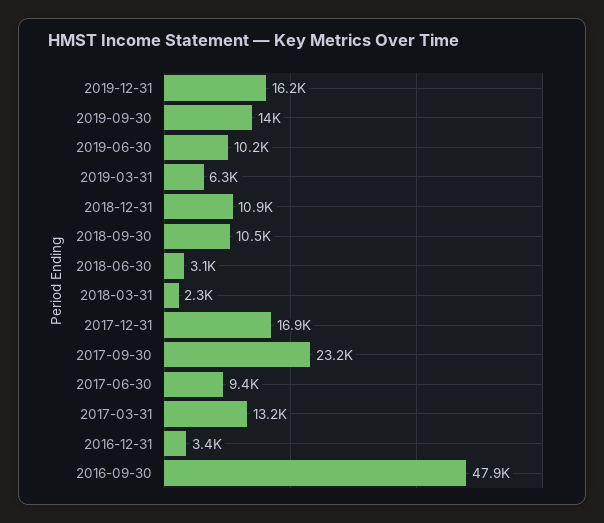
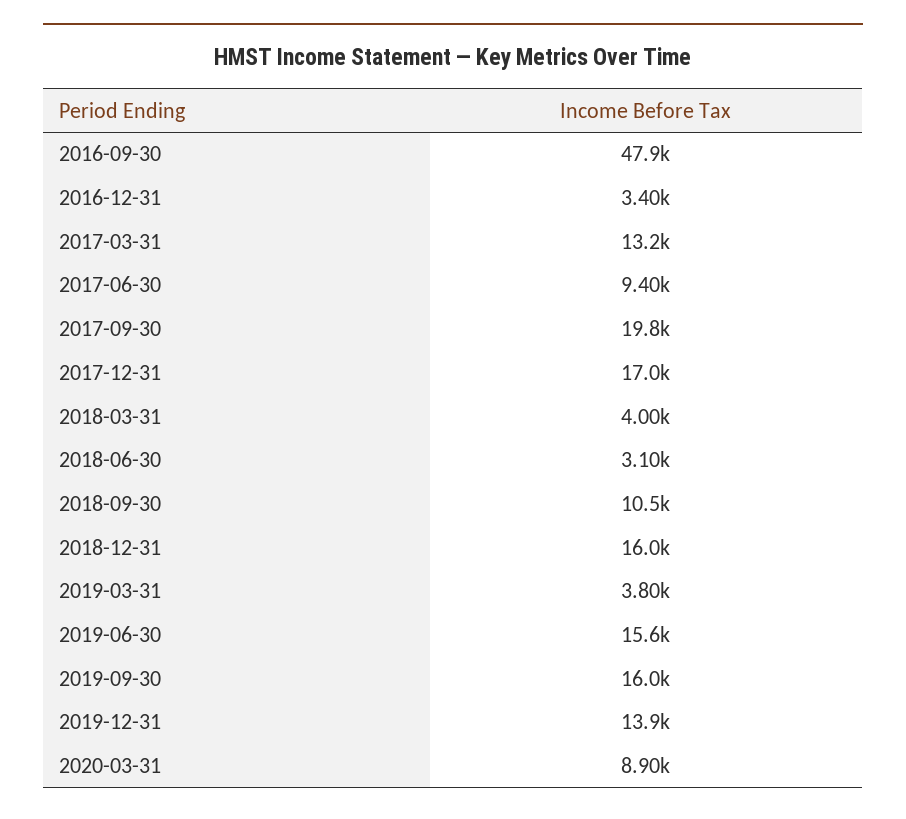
2019-12-31: 16200 -> 13900
2019-09-30: 14000 -> 16000
2019-06-30: 10200 -> 15600
2019-03-31: 6300 -> 3800
2018-12-31: 10900 -> 16000
2018-03-31: 2300 -> 4000
2017-12-31: 16900 -> 17000
2017-09-30: 23200 -> 19800
2020-03-31: none -> 8900

